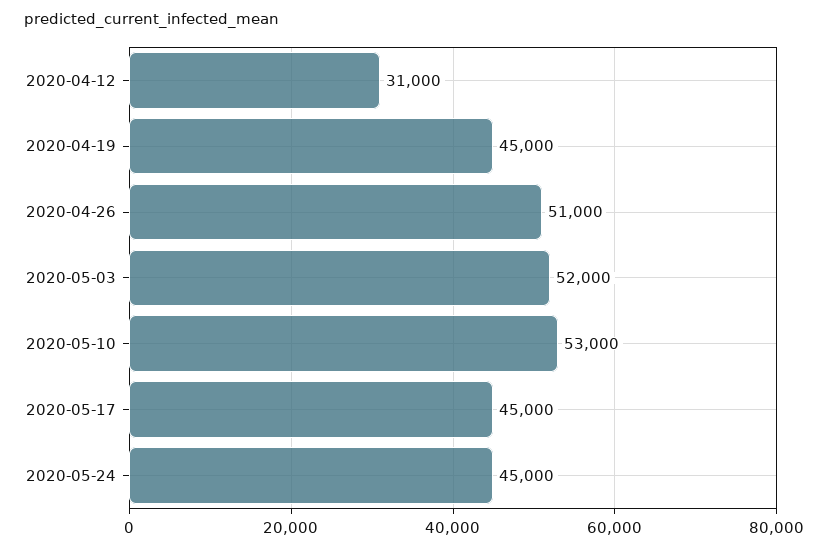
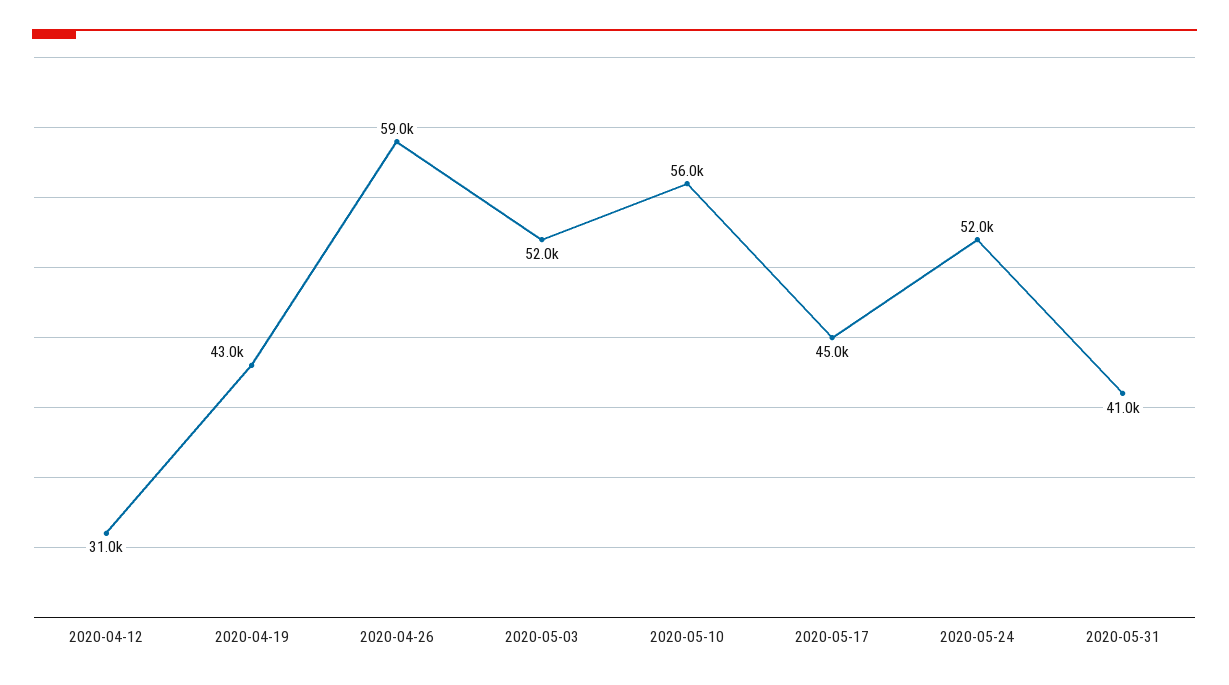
2020-04-19: 45000 -> 43000
2020-04-26: 51000 -> 59000
2020-05-10: 53000 -> 56000
2020-05-24: 45000 -> 52000
2020-05-31: none -> 41000

